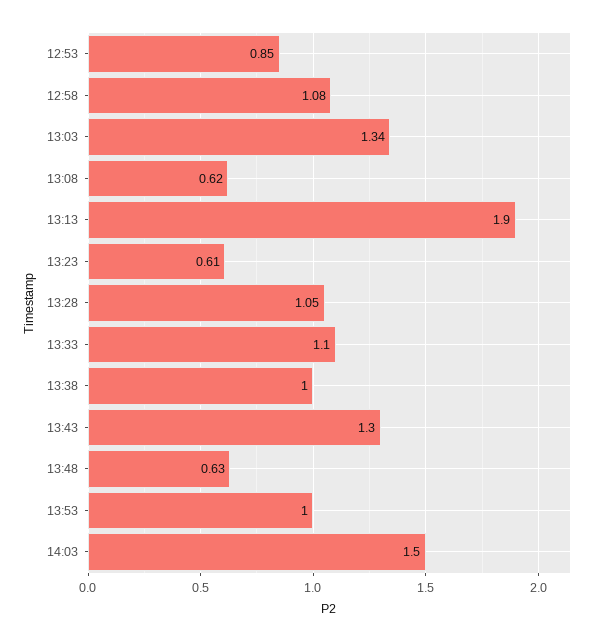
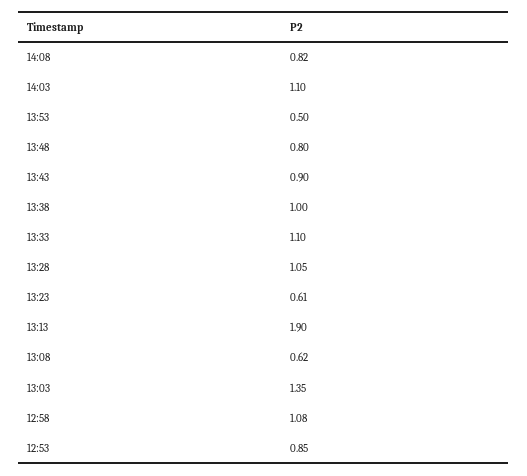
13:03: 1.34 -> 1.35
13:43: 1.3 -> 0.9
13:48: 0.63 -> 0.8
13:53: 1 -> 0.5
14:03: 1.5 -> 1.1
14:08: none -> 0.82

